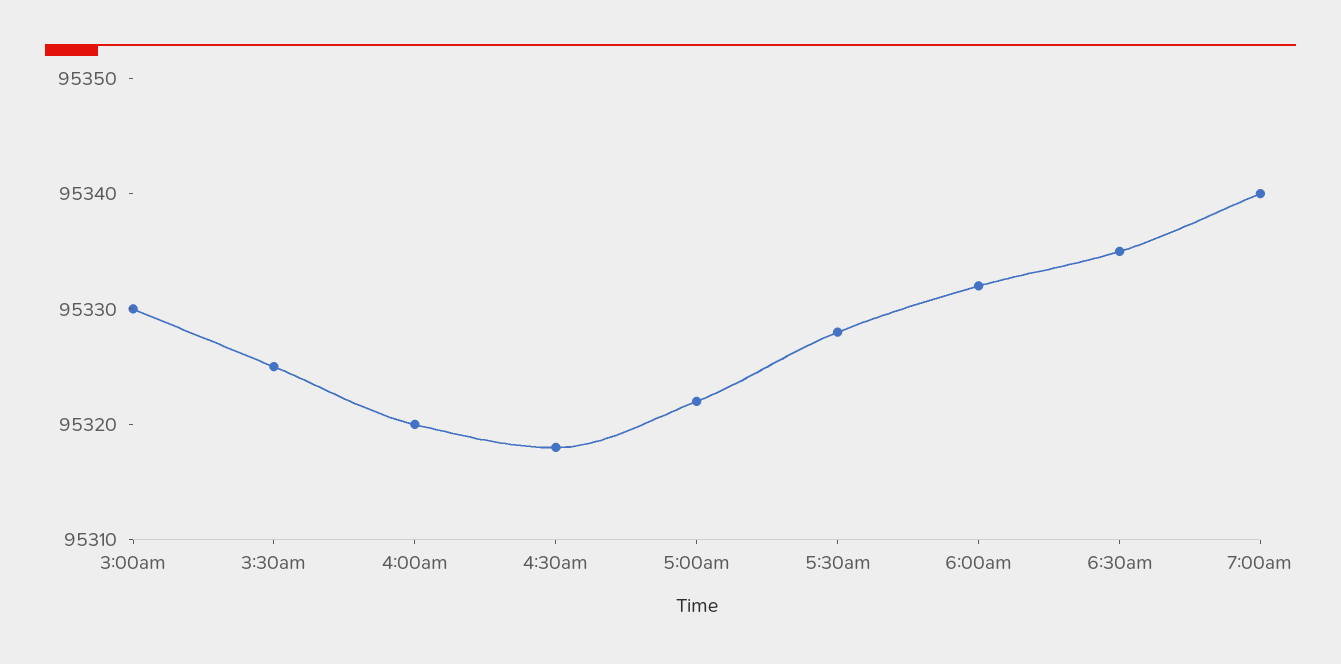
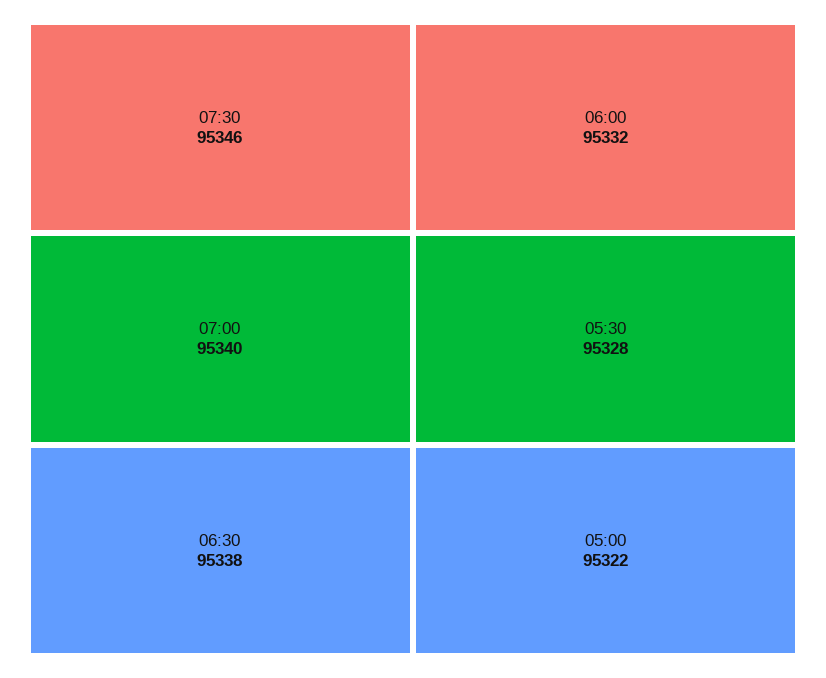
3:00am: 95330 -> none
3:30am: 95325 -> none
4:00am: 95320 -> none
4:30am: 95318 -> none
6:30am: 95335 -> 95338
07:30: none -> 95346

